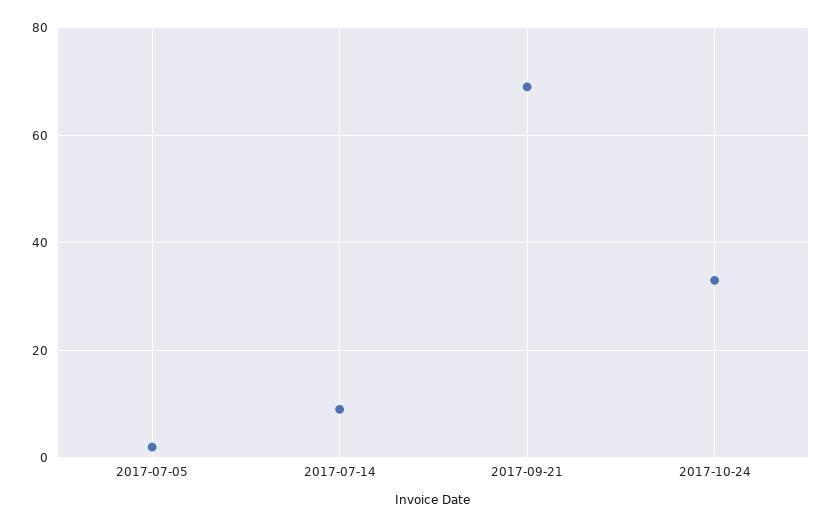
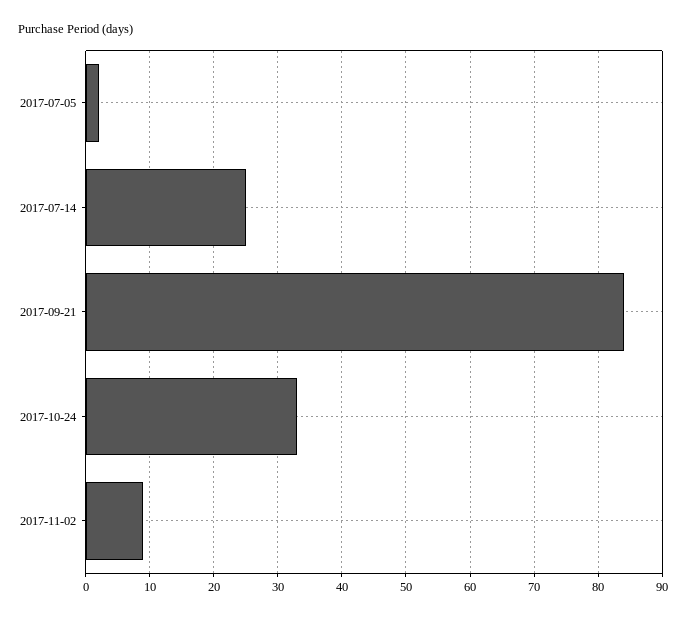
2017-07-14: 10 -> 25
2017-09-21: 70 -> 84
2017-11-02: none -> 9

